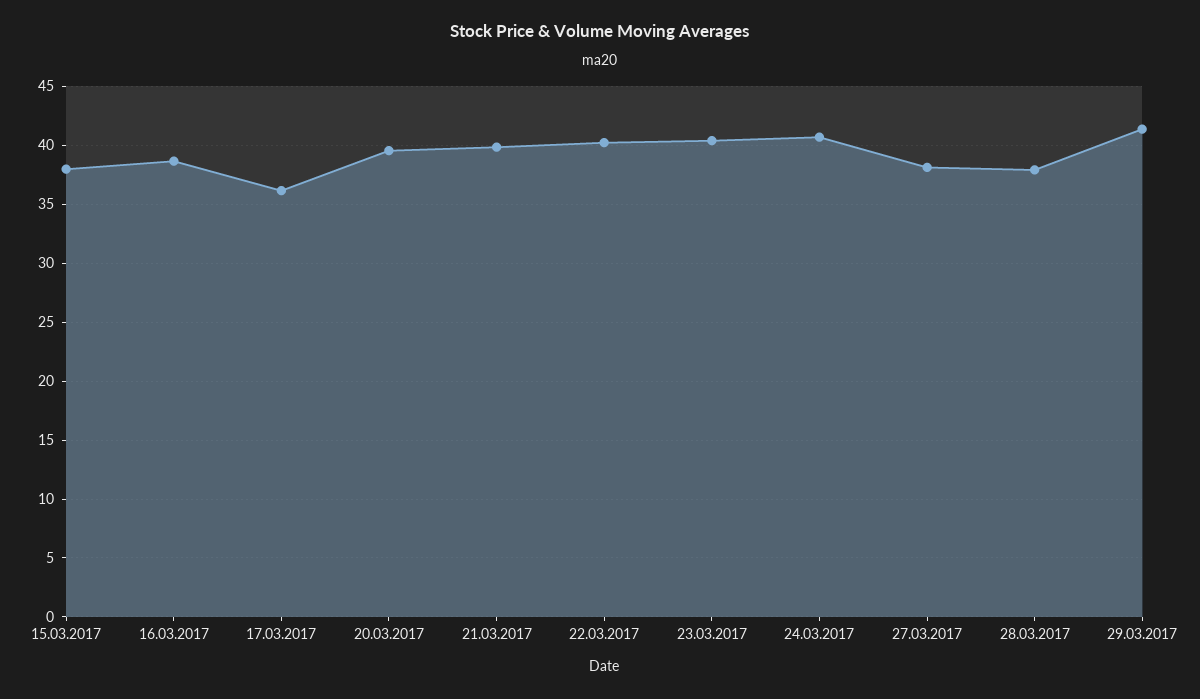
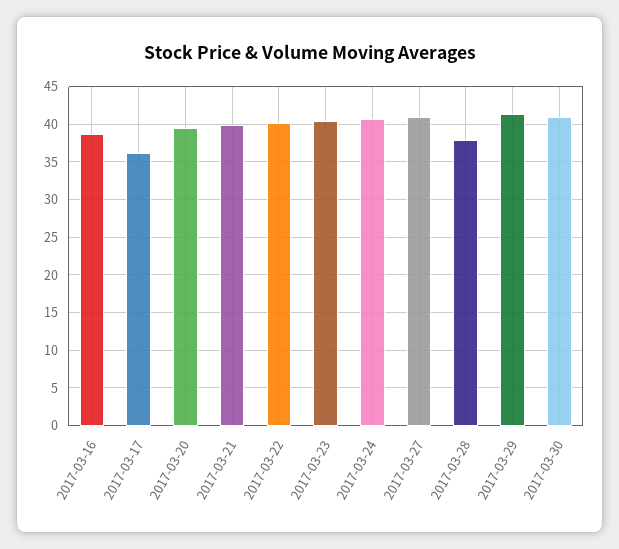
15.03.2017: 38 -> none
27.03.2017: 38 -> 41
2017-03-30: none -> 41

